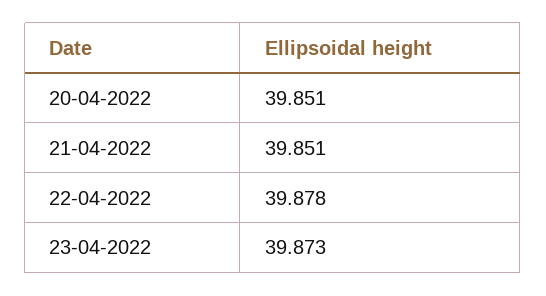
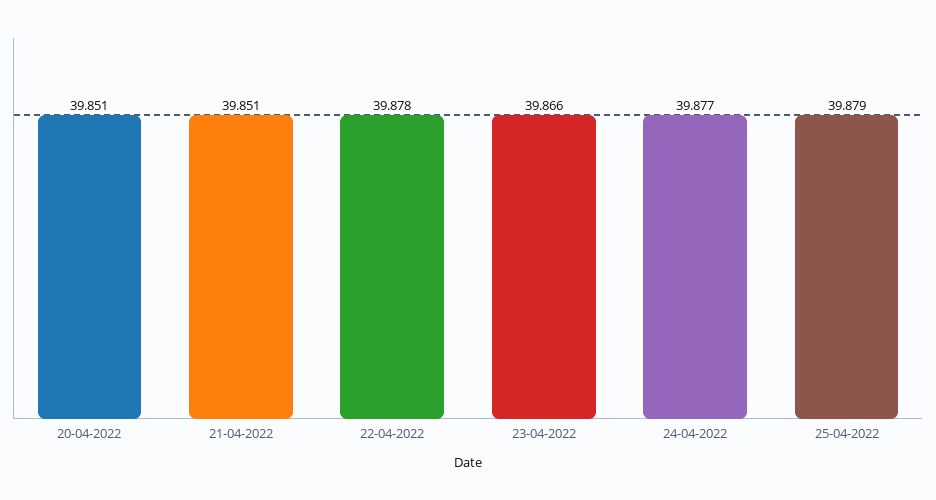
23-04-2022: 39.873 -> 39.866
24-04-2022: none -> 39.877
25-04-2022: none -> 39.879

